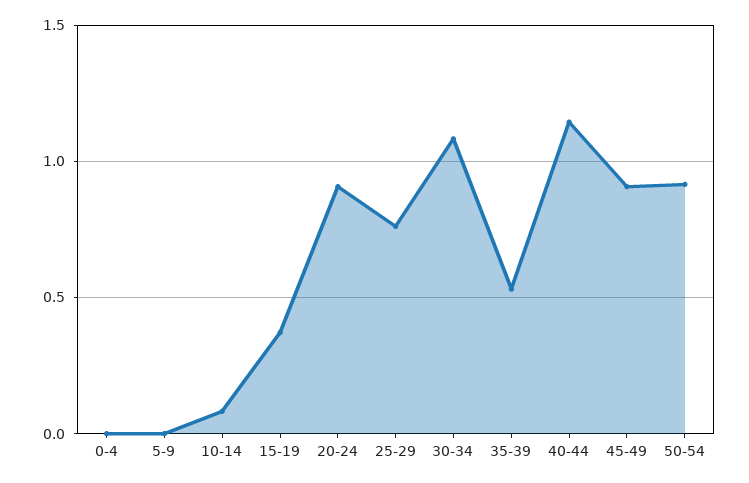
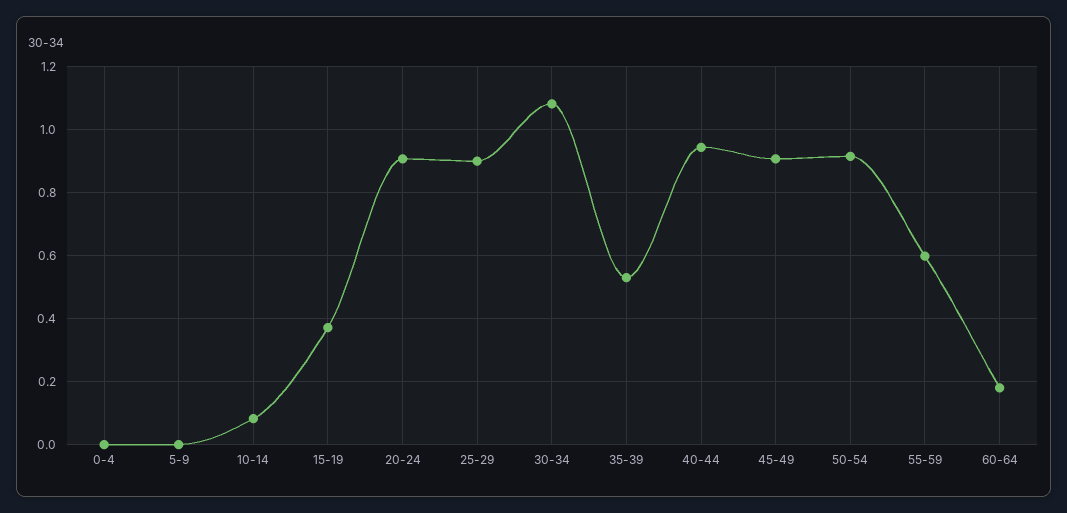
25-29: 0.75 -> 0.9
40-44: 1.15 -> 0.94
55-59: none -> 0.6
60-64: none -> 0.18

